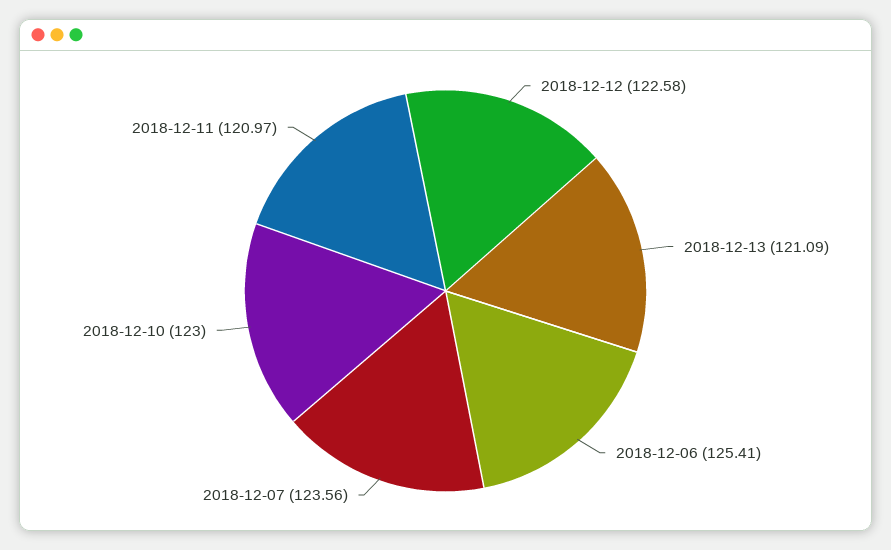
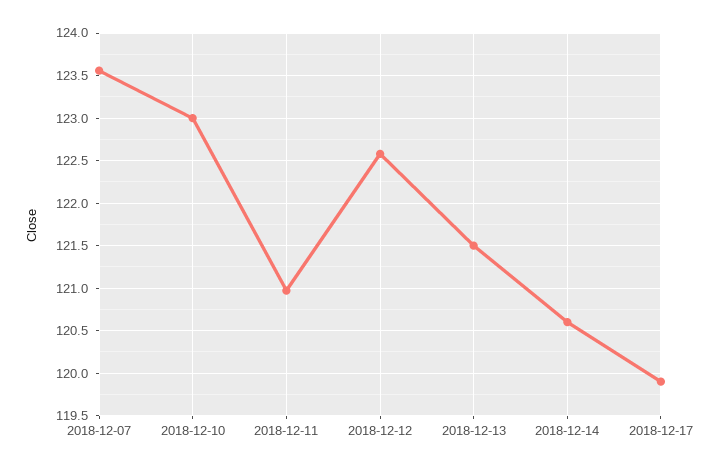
2018-12-13: 121.09 -> 121.5
2018-12-06: 125.41 -> none
2018-12-14: none -> 120.6
2018-12-17: none -> 119.9

